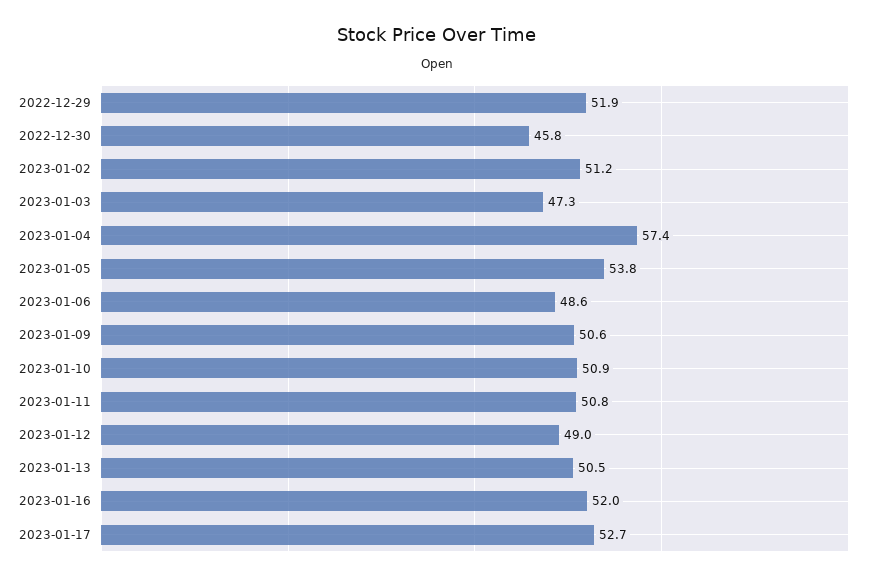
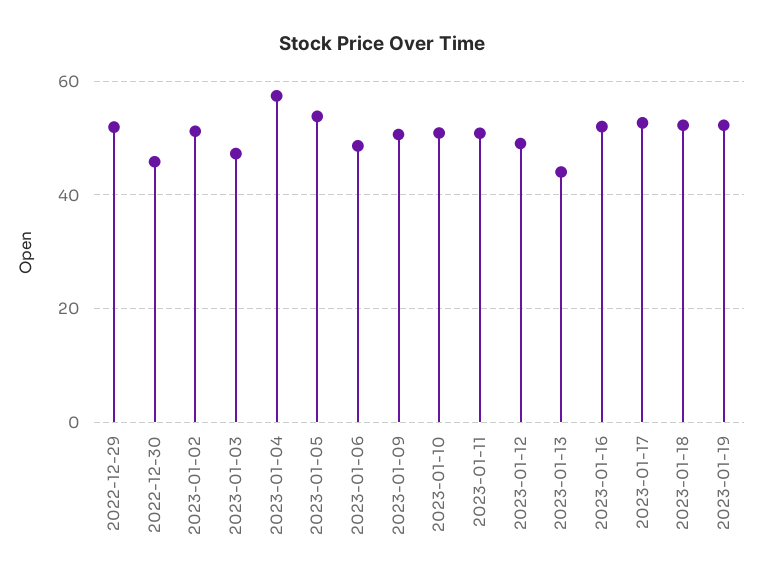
2023-01-13: 50.5 -> 44
2023-01-18: none -> 52
2023-01-19: none -> 52

